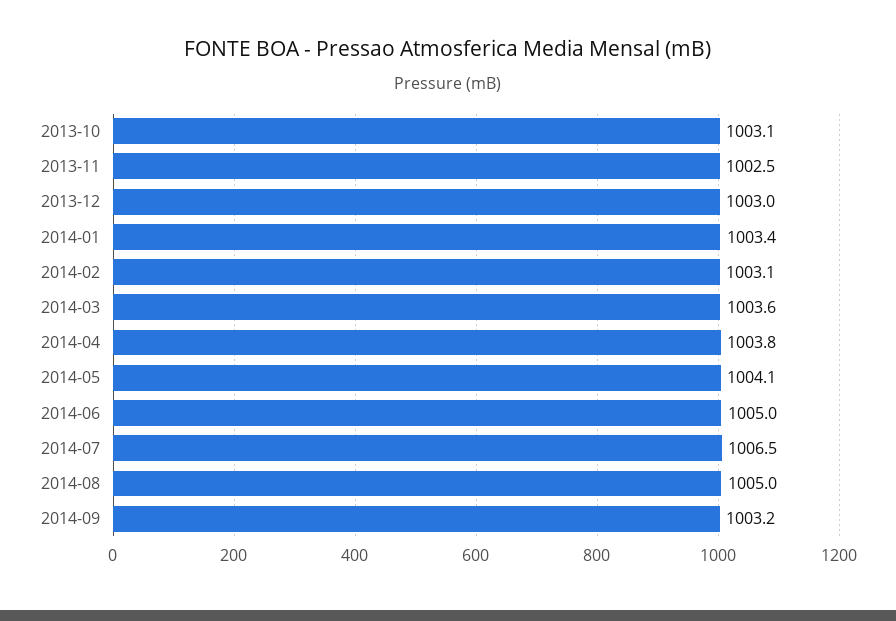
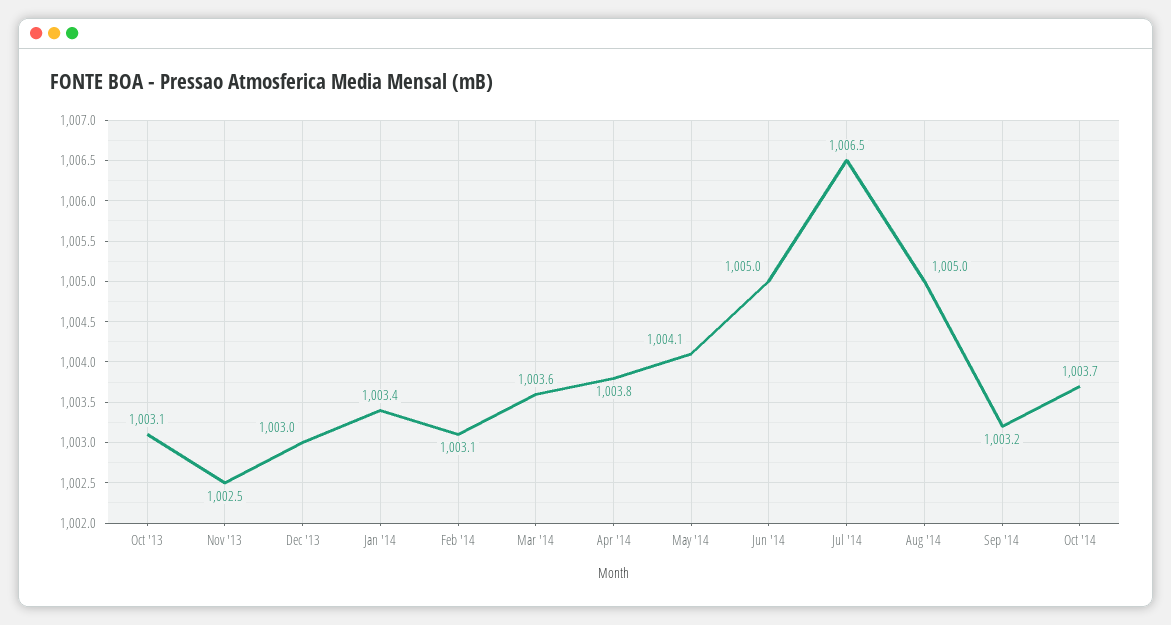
Oct '14: none -> 1003.7

